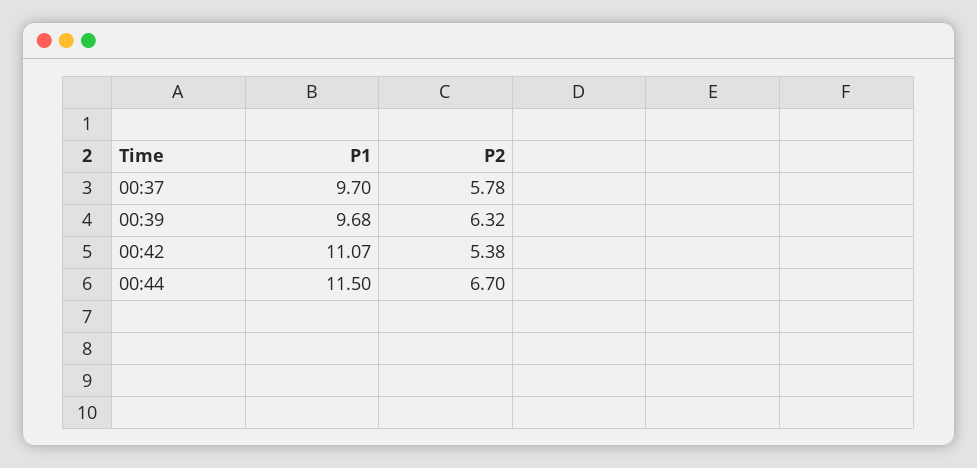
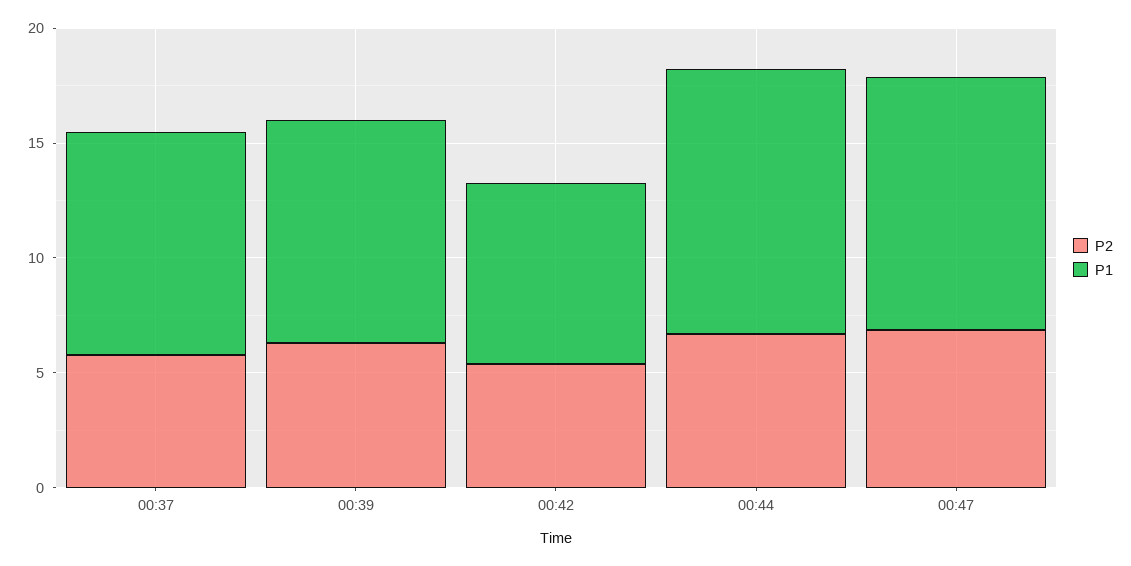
P1, 00:42: 11.07 -> 8
P2, 00:47: none -> 7
P1, 00:47: none -> 11

